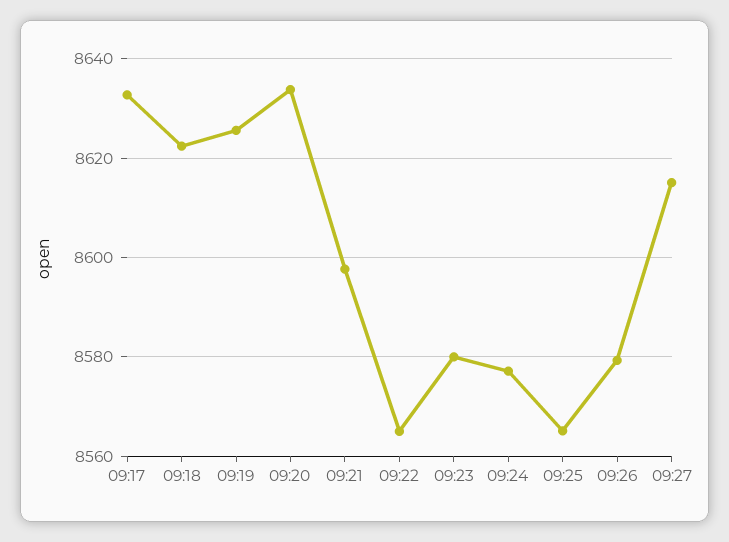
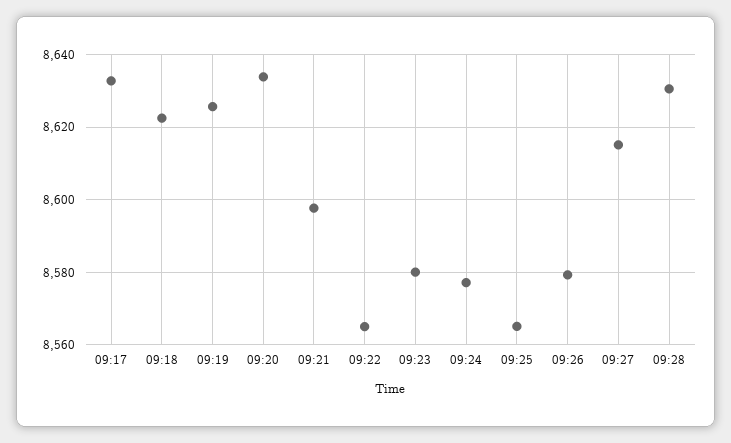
09:28: none -> 8630

